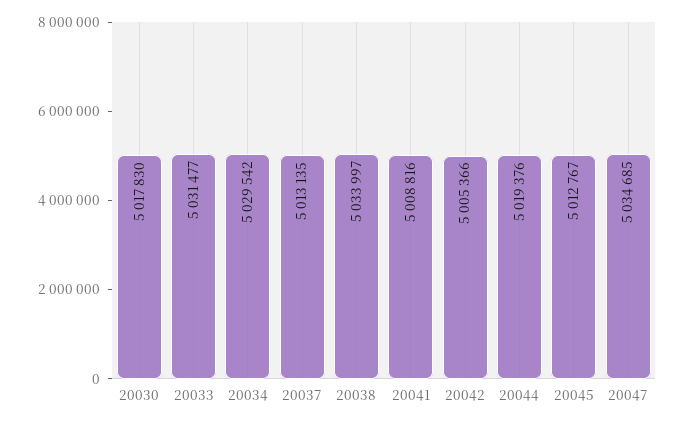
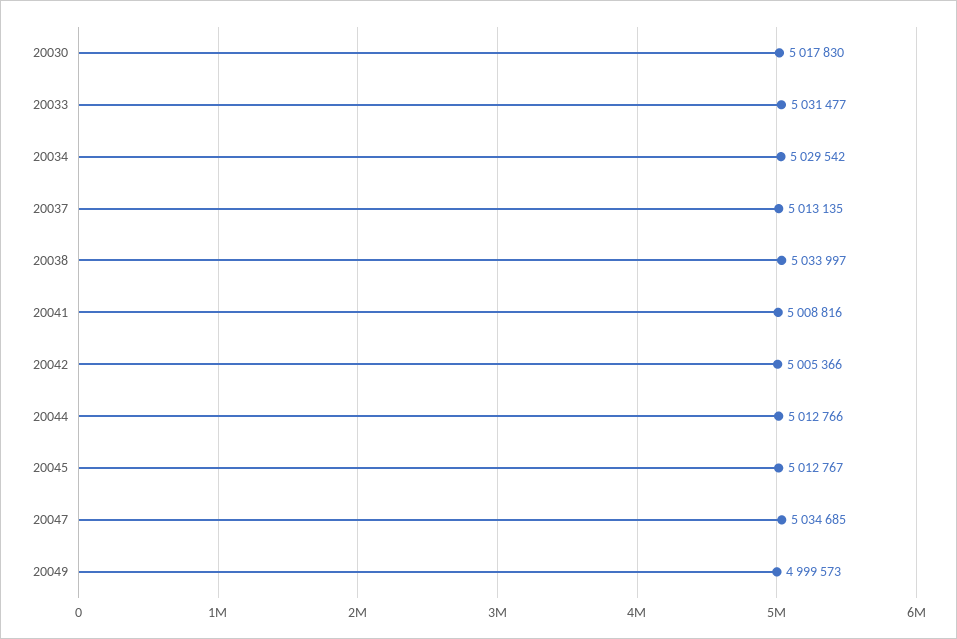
20044: 5019376 -> 5012766
20049: none -> 4999573

